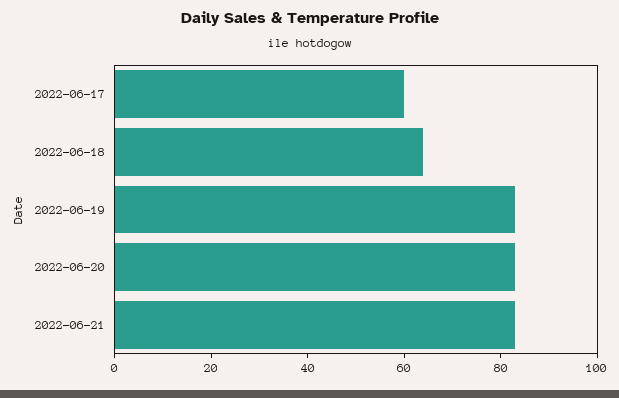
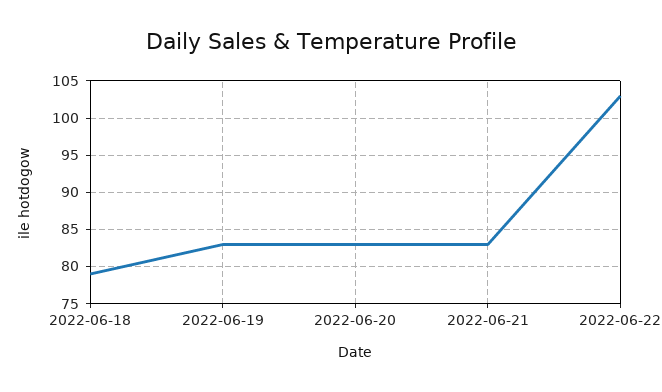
2022-06-17: 60 -> none
2022-06-18: 65 -> 79
2022-06-22: none -> 103

